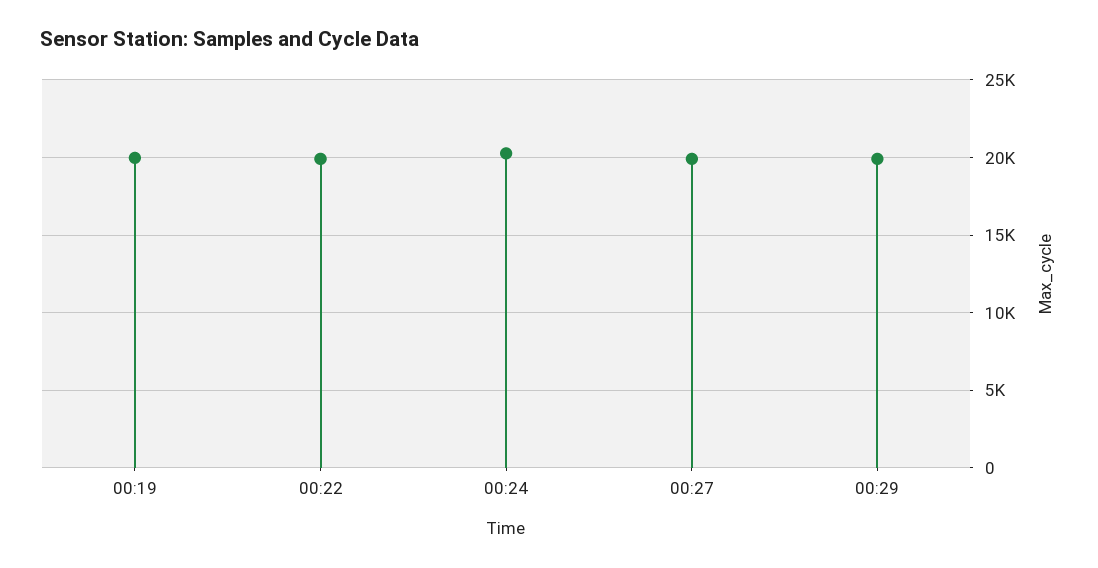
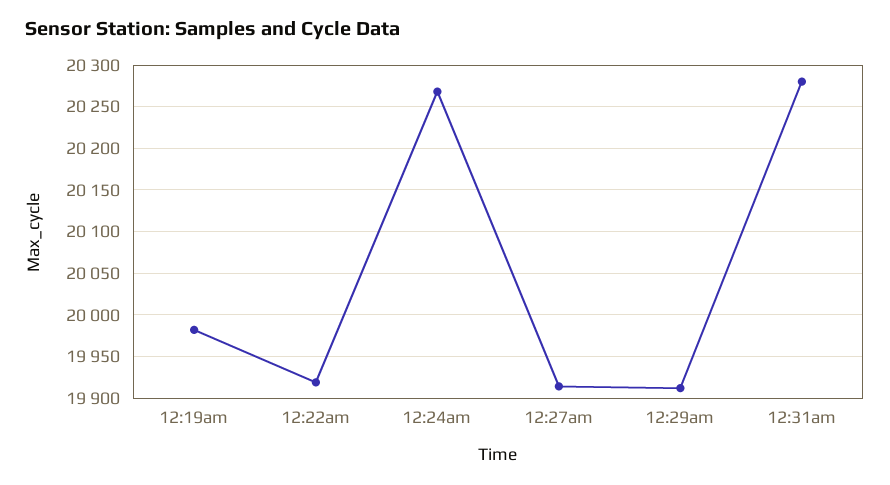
12:31am: none -> 20280

